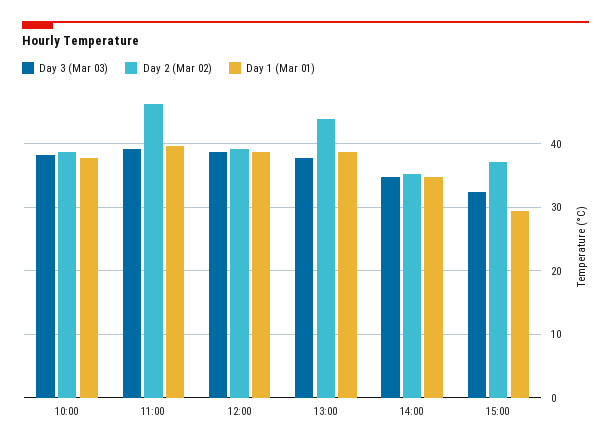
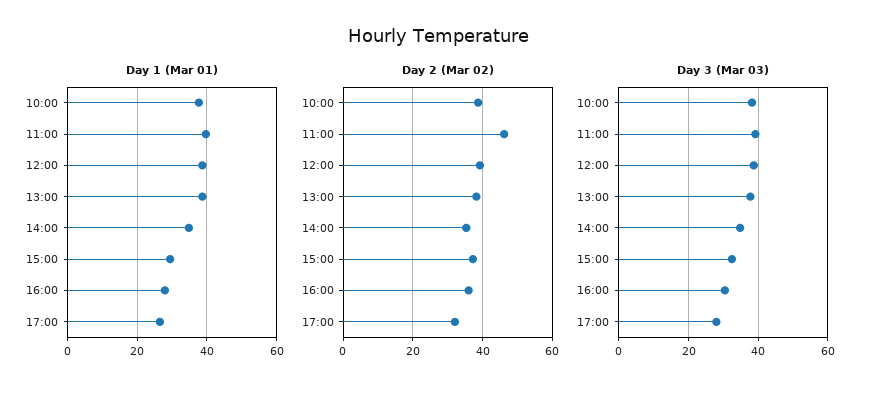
Day 2 (Mar 02), 13:00: 44 -> 38
Day 1 (Mar 01), 16:00: none -> 28
Day 1 (Mar 01), 17:00: none -> 26
Day 2 (Mar 02), 16:00: none -> 36
Day 2 (Mar 02), 17:00: none -> 32
Day 3 (Mar 03), 16:00: none -> 30
Day 3 (Mar 03), 17:00: none -> 28

